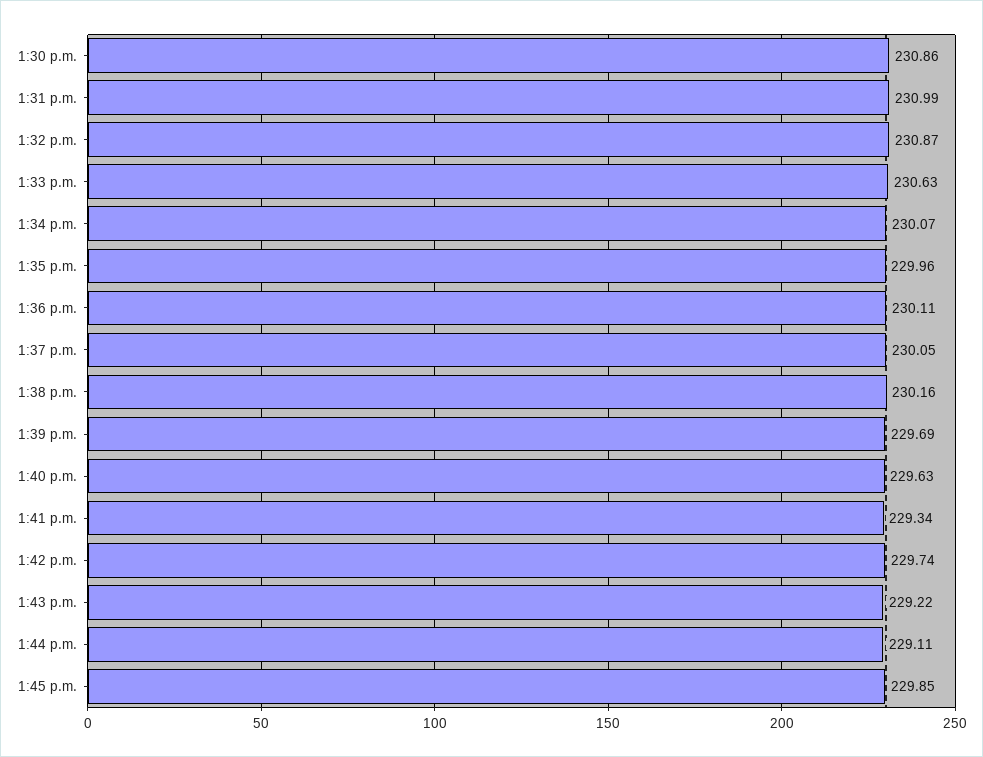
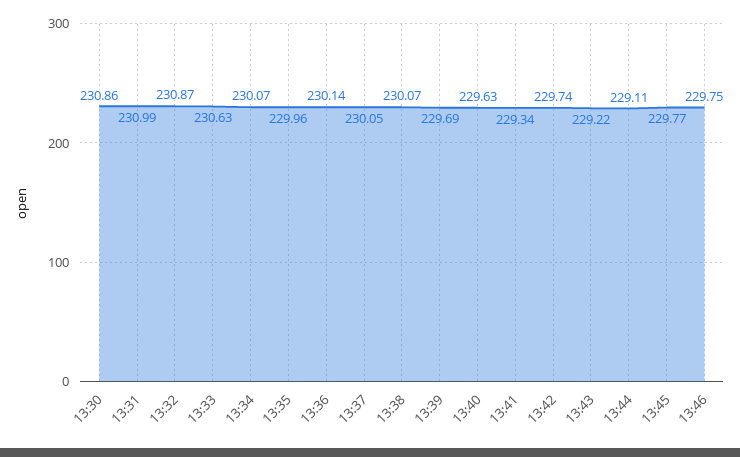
1:36 p.m.: 230.11 -> 230.14
1:38 p.m.: 230.16 -> 230.07
1:45 p.m.: 229.85 -> 229.77
13:46: none -> 229.75

